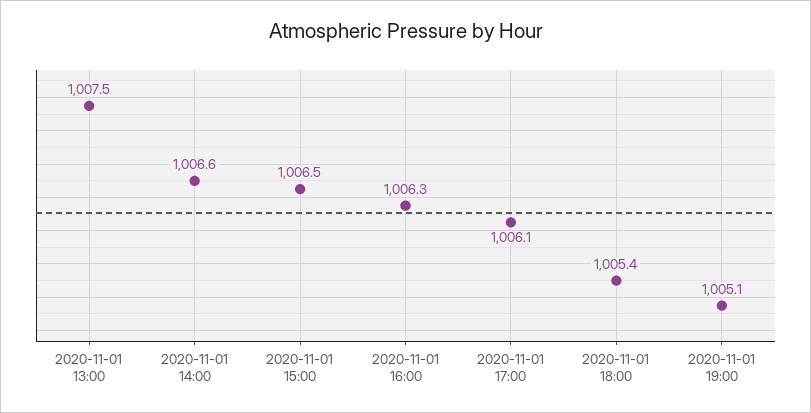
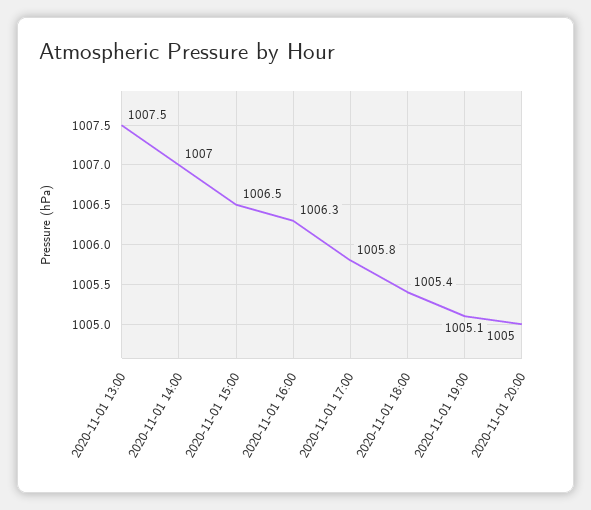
2020-11-01 14:00: 1006.6 -> 1007
2020-11-01 17:00: 1006.1 -> 1005.8
2020-11-01 20:00: none -> 1005

